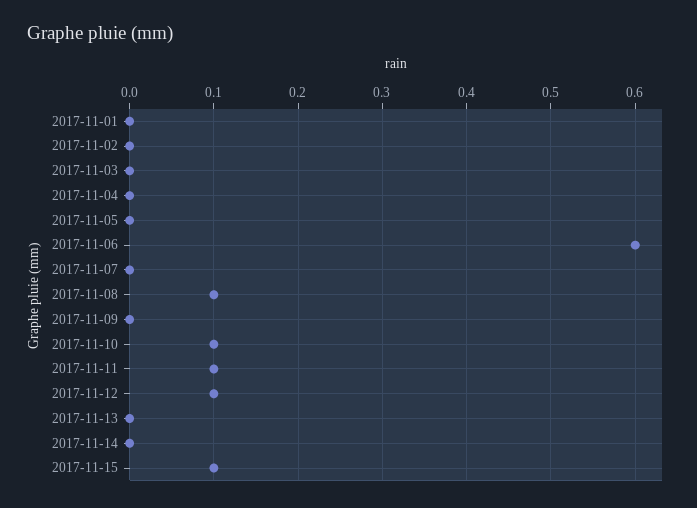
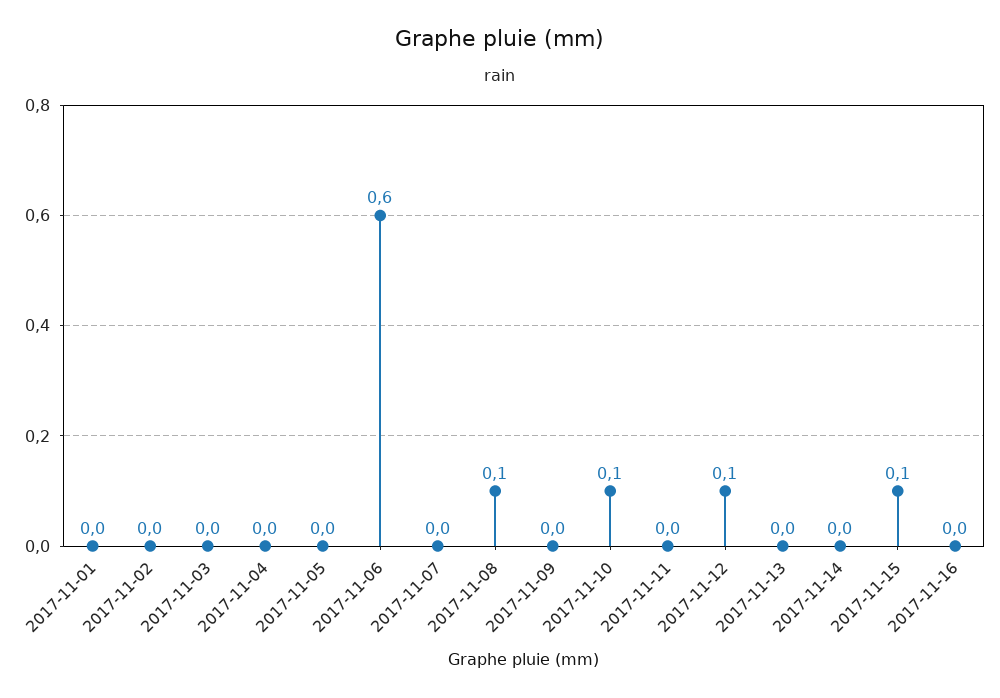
2017-11-11: 0.1 -> 0
2017-11-16: none -> 0

